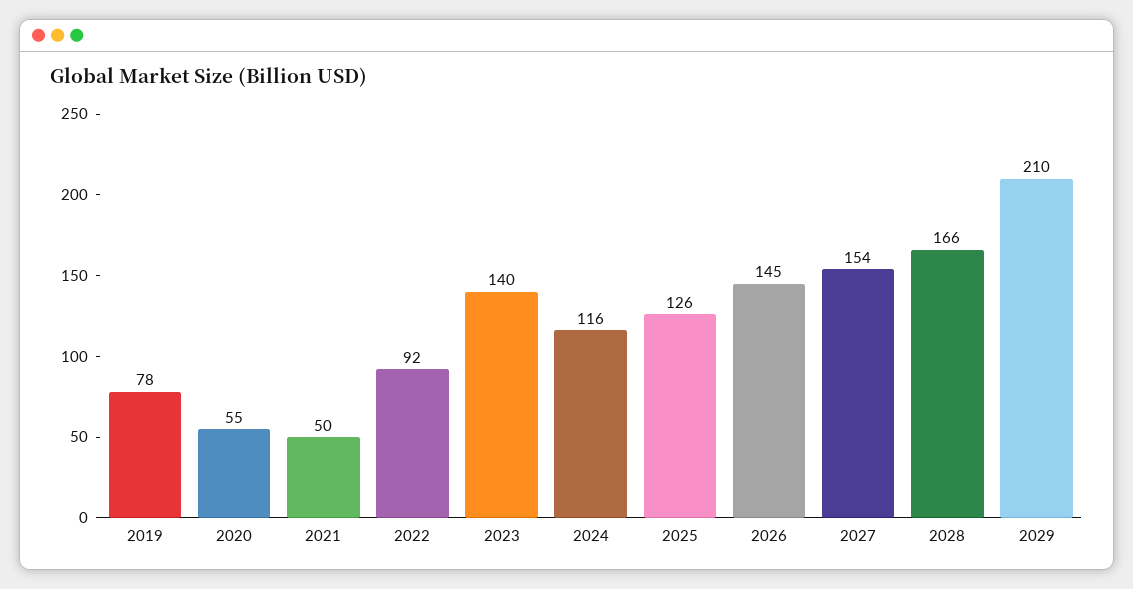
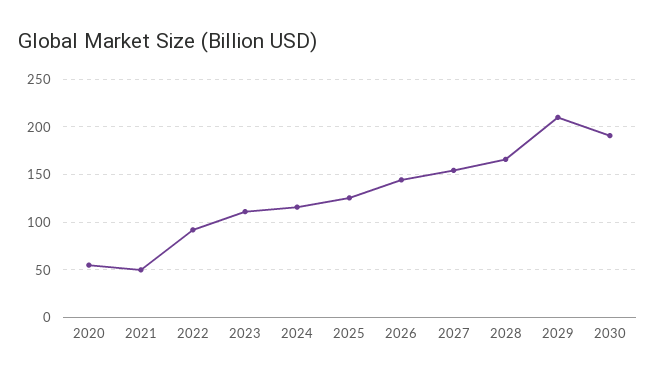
2019: 78 -> none
2023: 140 -> 110
2030: none -> 190

